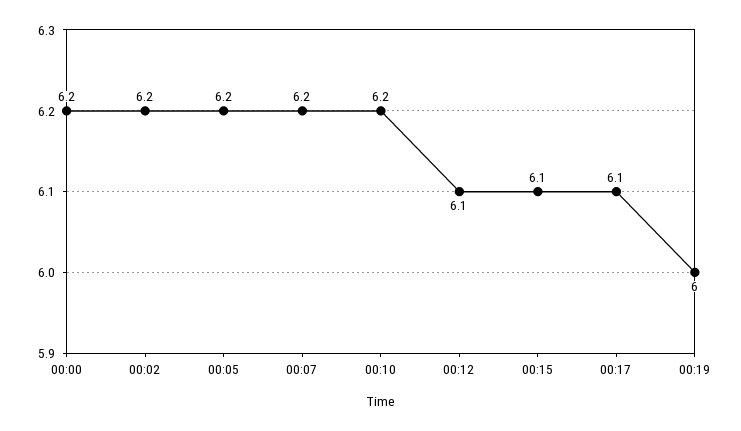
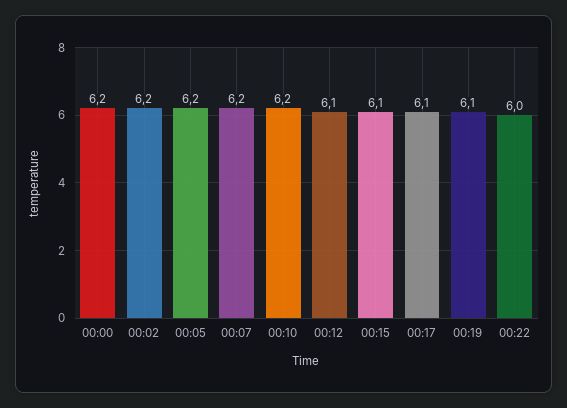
00:19: 6 -> 6.1
00:22: none -> 6

